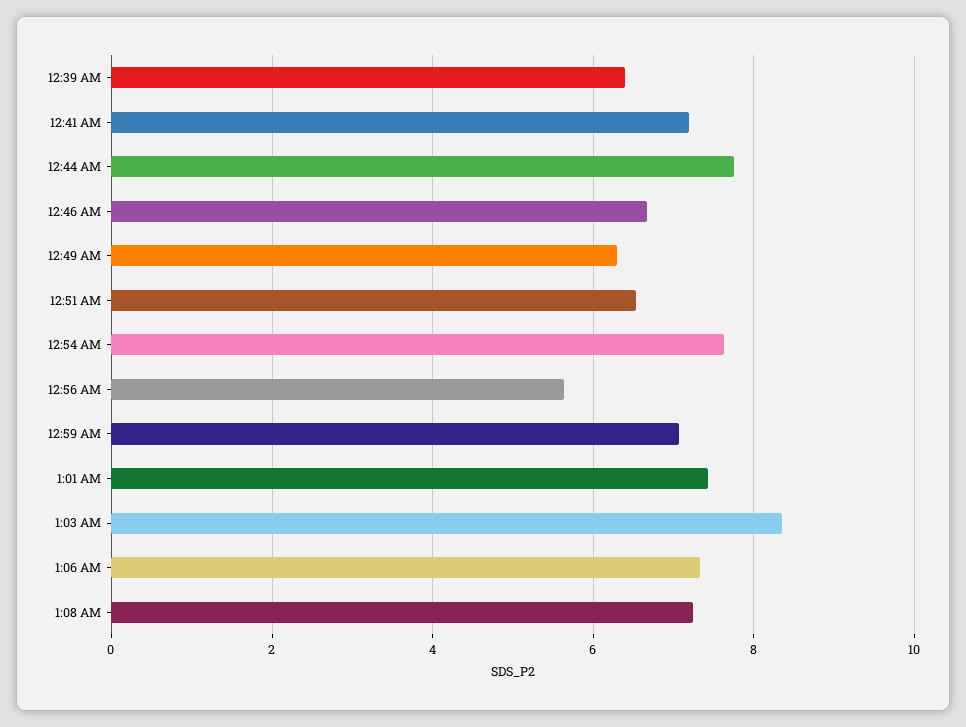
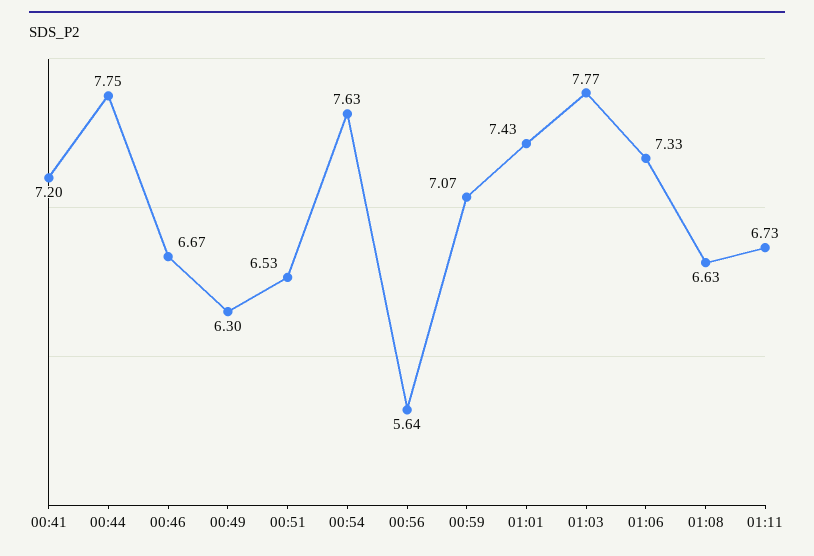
12:39 AM: 6.4 -> none
1:03 AM: 8.4 -> 7.77
1:08 AM: 7.2 -> 6.63
01:11: none -> 6.73

